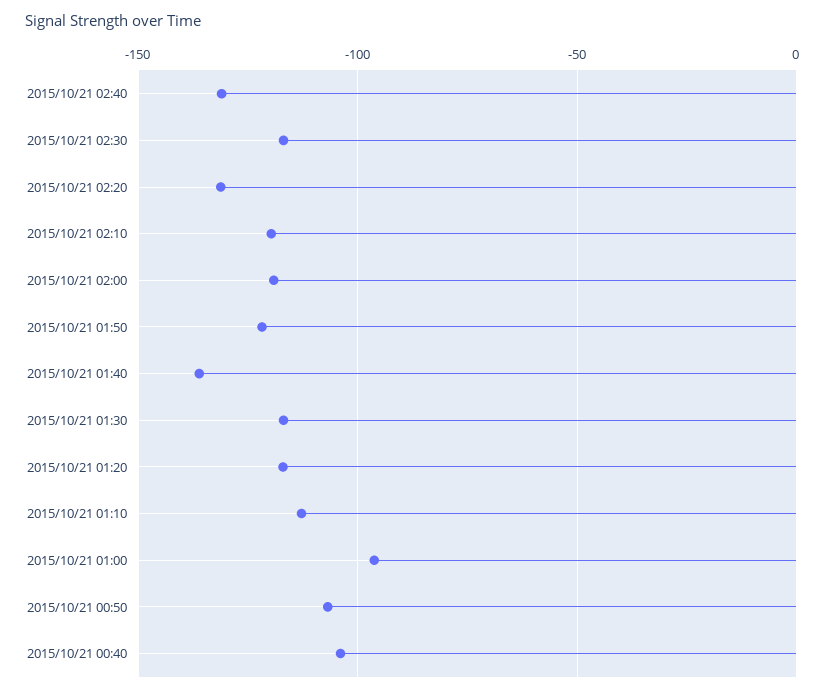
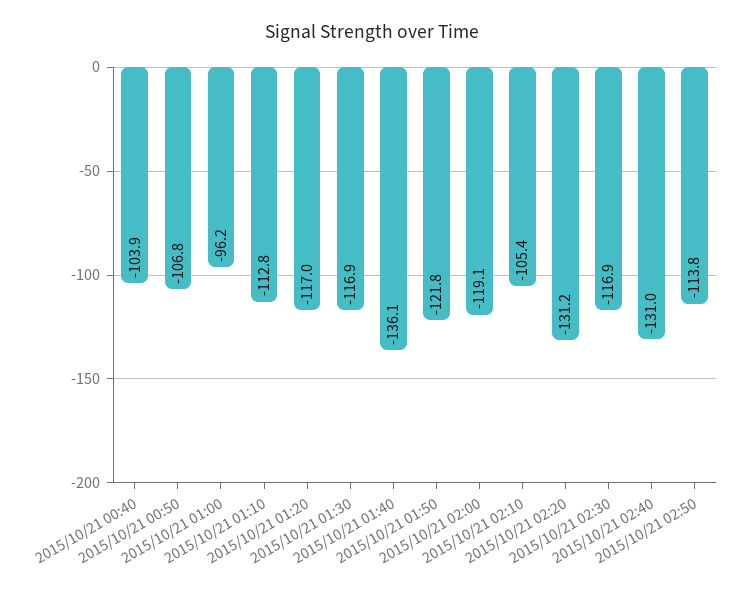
2015/10/21 02:10: -120 -> -105.4
2015/10/21 02:50: none -> -113.8

